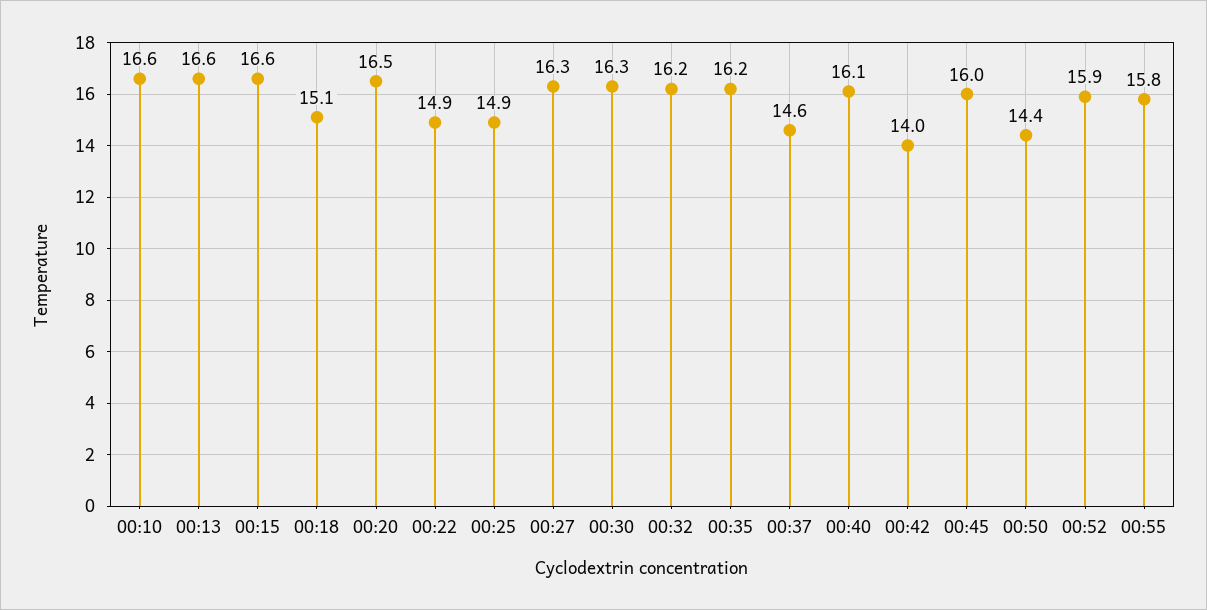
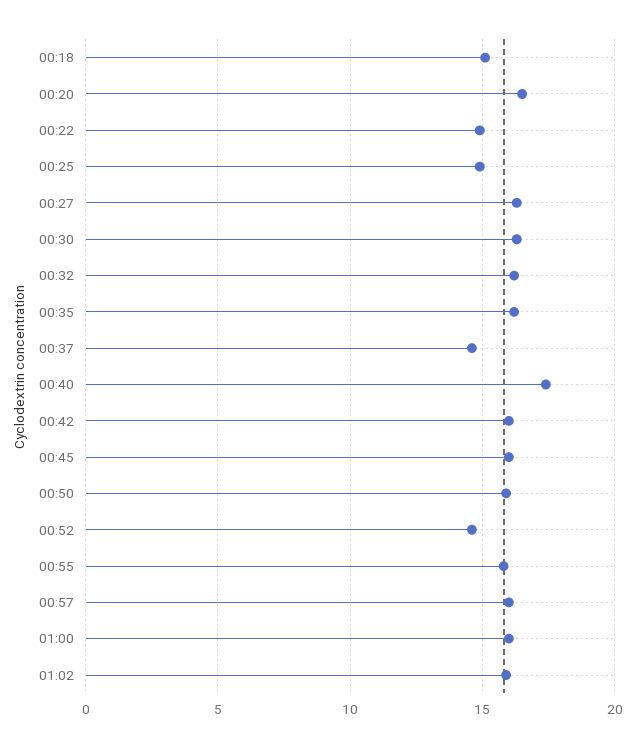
00:10: 16.6 -> none
00:13: 16.6 -> none
00:15: 16.6 -> none
00:40: 16.1 -> 17.5
00:42: 14 -> 16
00:50: 14.4 -> 16
00:52: 15.9 -> 14.5
00:57: none -> 16
01:00: none -> 16
01:02: none -> 16

